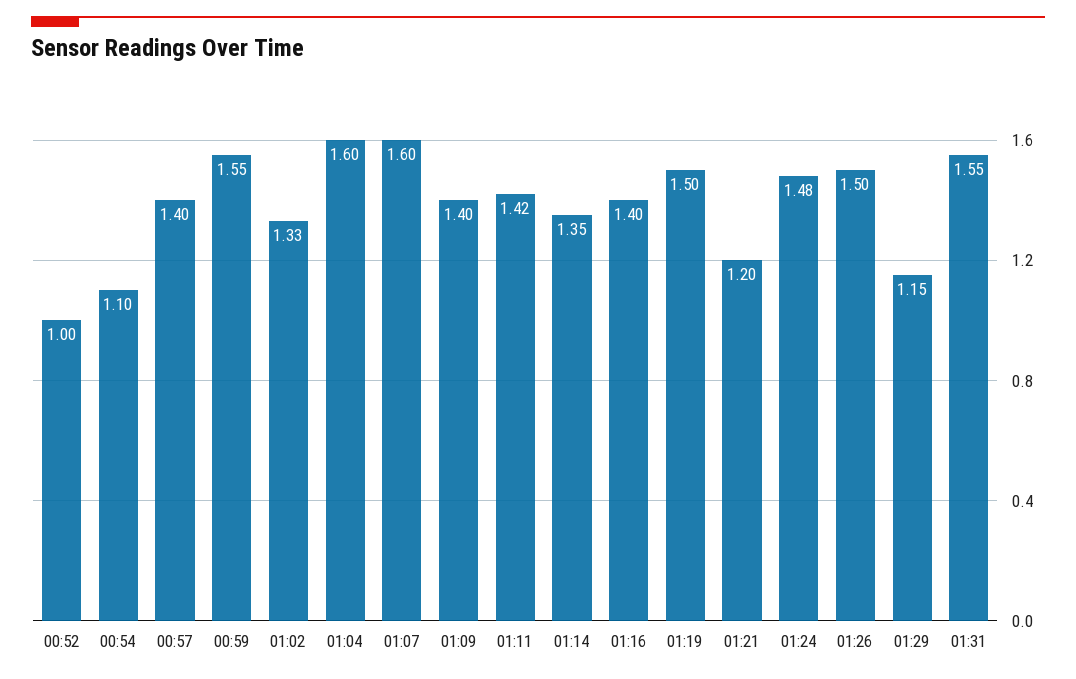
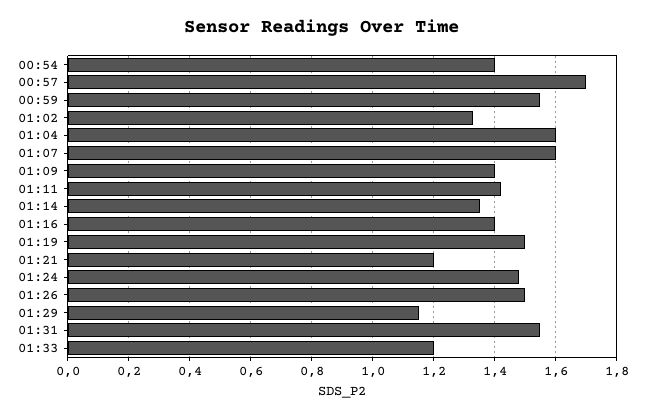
00:52: 1 -> none
00:54: 1.1 -> 1.4
00:57: 1.4 -> 1.7
01:33: none -> 1.2

